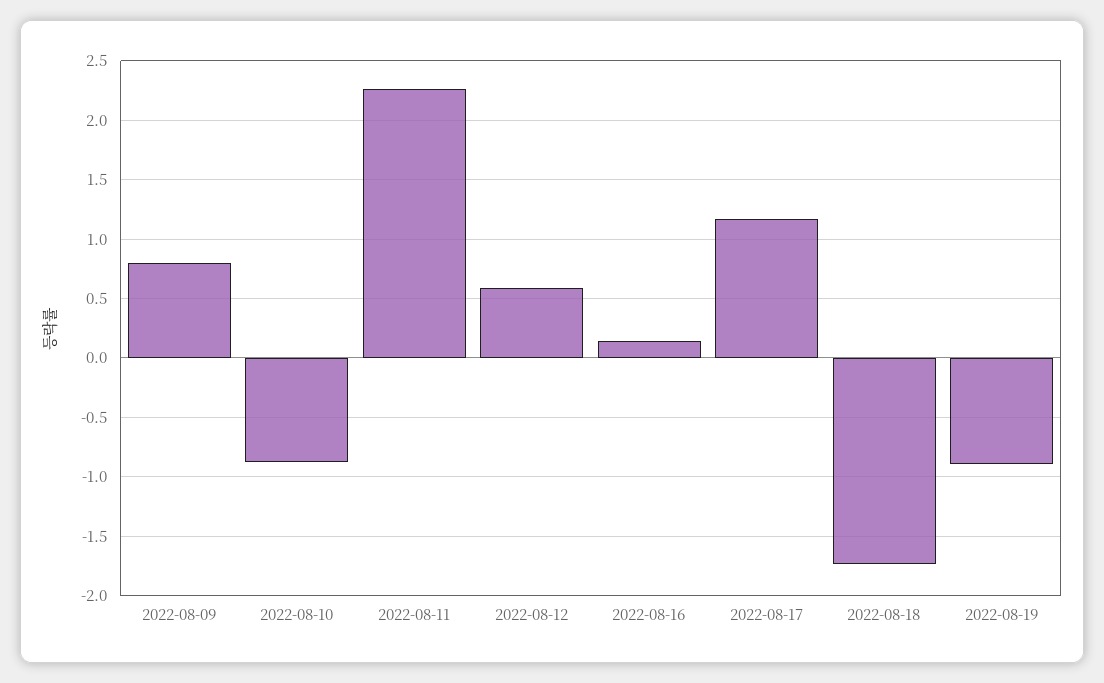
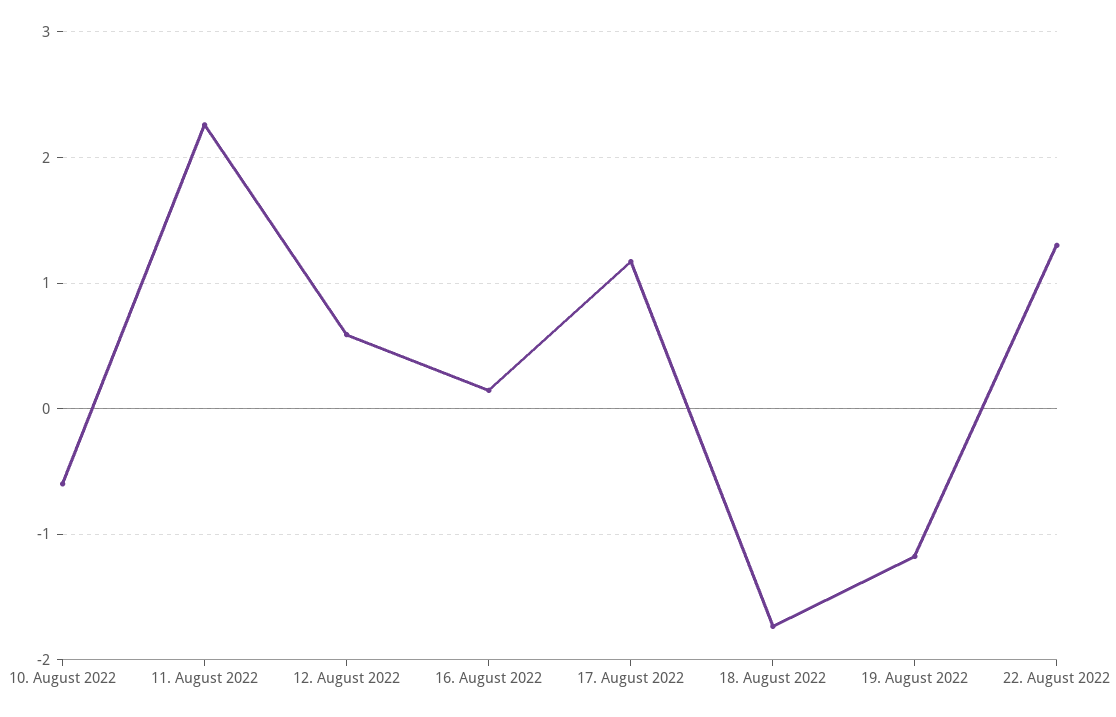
2022-08-09: 0.8 -> none
2022-08-10: -0.9 -> -0.6
2022-08-19: -0.9 -> -1.2
22. August 2022: none -> 1.3

